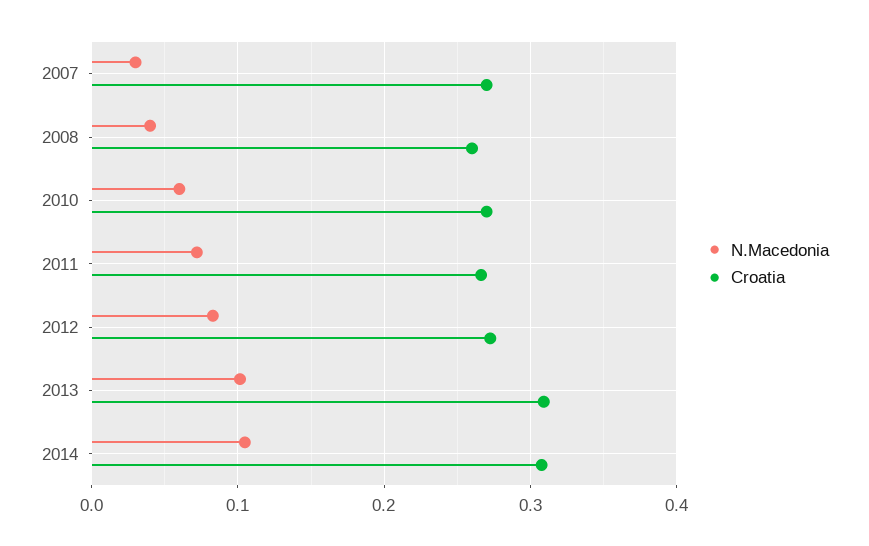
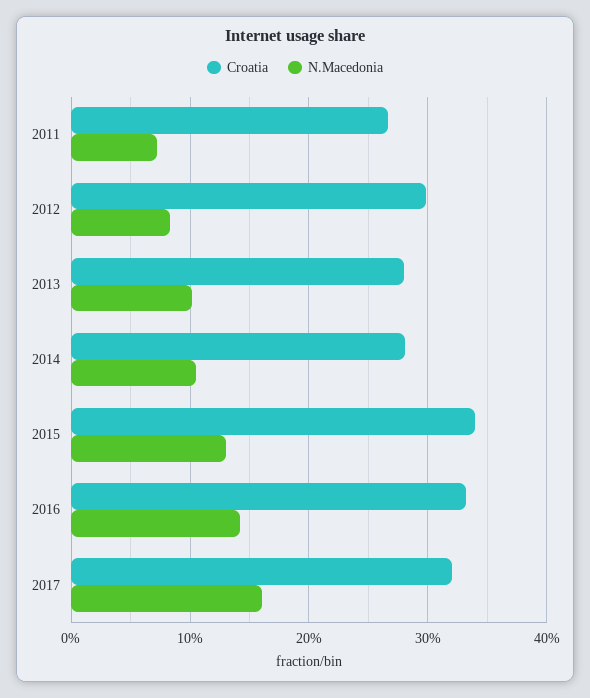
N.Macedonia, 2007: 0.03 -> none
Croatia, 2007: 0.27 -> none
N.Macedonia, 2008: 0.04 -> none
Croatia, 2008: 0.26 -> none
N.Macedonia, 2010: 0.06 -> none
Croatia, 2010: 0.27 -> none
Croatia, 2012: 0.27 -> 0.3
Croatia, 2013: 0.31 -> 0.28
Croatia, 2014: 0.31 -> 0.28
Croatia, 2015: none -> 0.34
N.Macedonia, 2015: none -> 0.13
Croatia, 2016: none -> 0.33
N.Macedonia, 2016: none -> 0.14
Croatia, 2017: none -> 0.32
N.Macedonia, 2017: none -> 0.16

